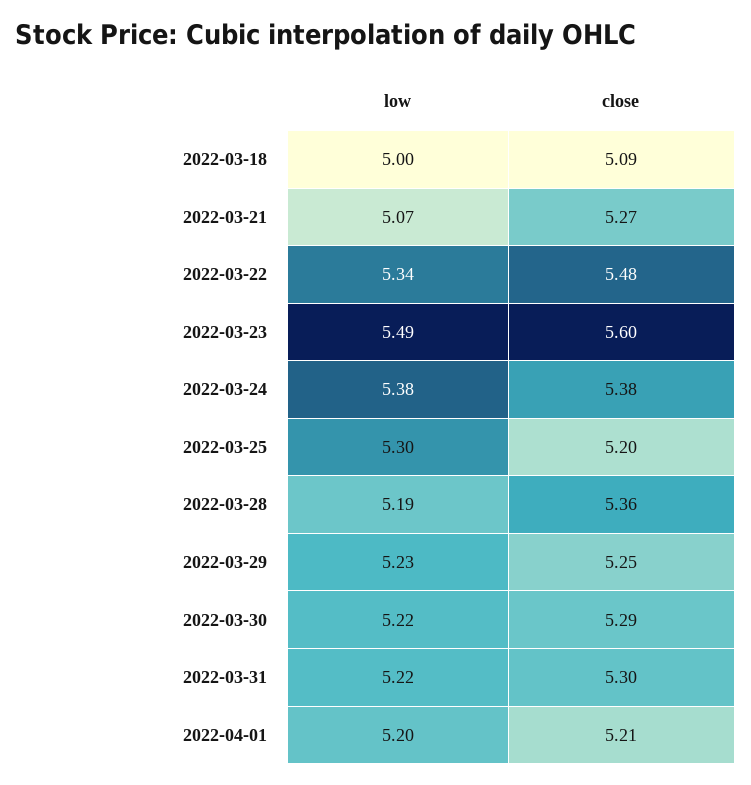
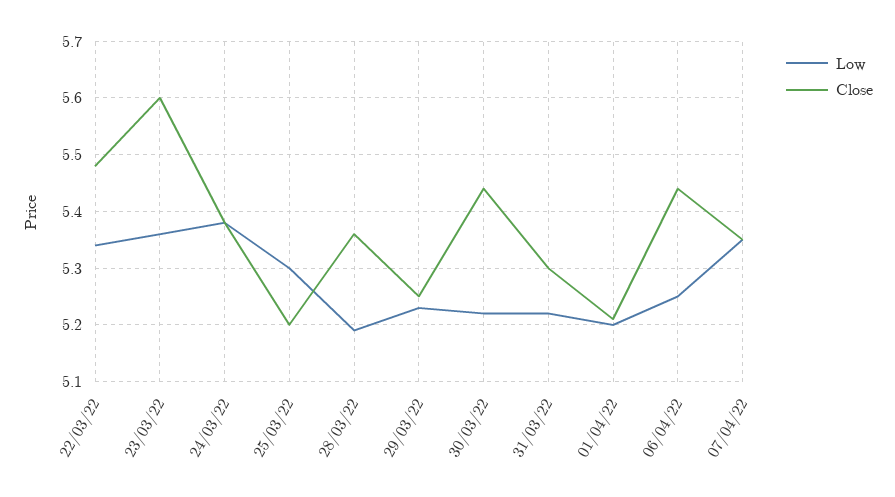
low, 2022-03-18: 5 -> none
close, 2022-03-18: 5.09 -> none
low, 2022-03-21: 5.07 -> none
close, 2022-03-21: 5.27 -> none
low, 2022-03-23: 5.49 -> 5.35
close, 2022-03-30: 5.29 -> 5.45
low, 06/04/22: none -> 5.25
close, 06/04/22: none -> 5.45
low, 07/04/22: none -> 5.35
close, 07/04/22: none -> 5.35

